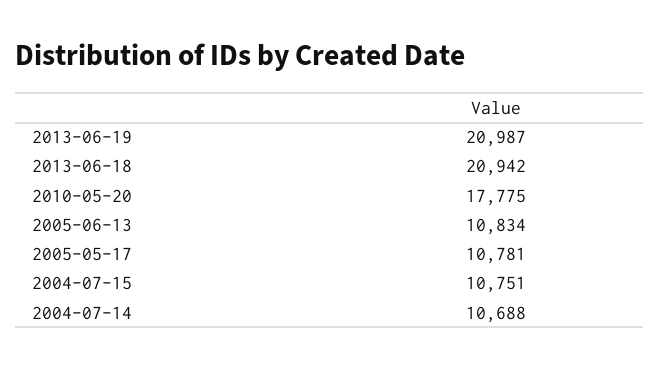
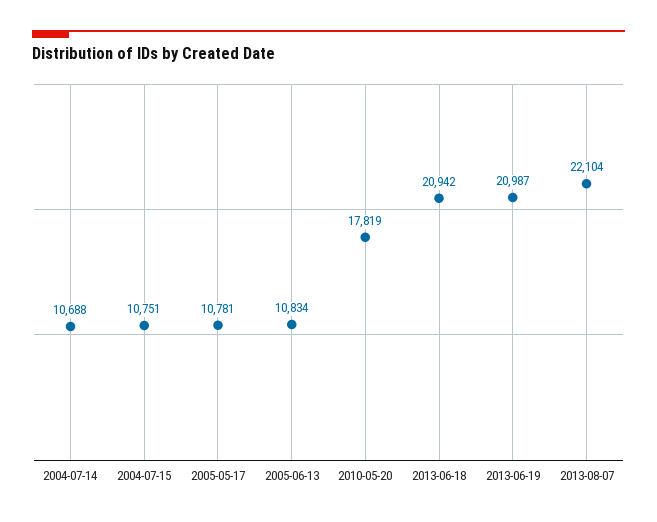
2010-05-20: 17775 -> 17819
2013-08-07: none -> 22104

